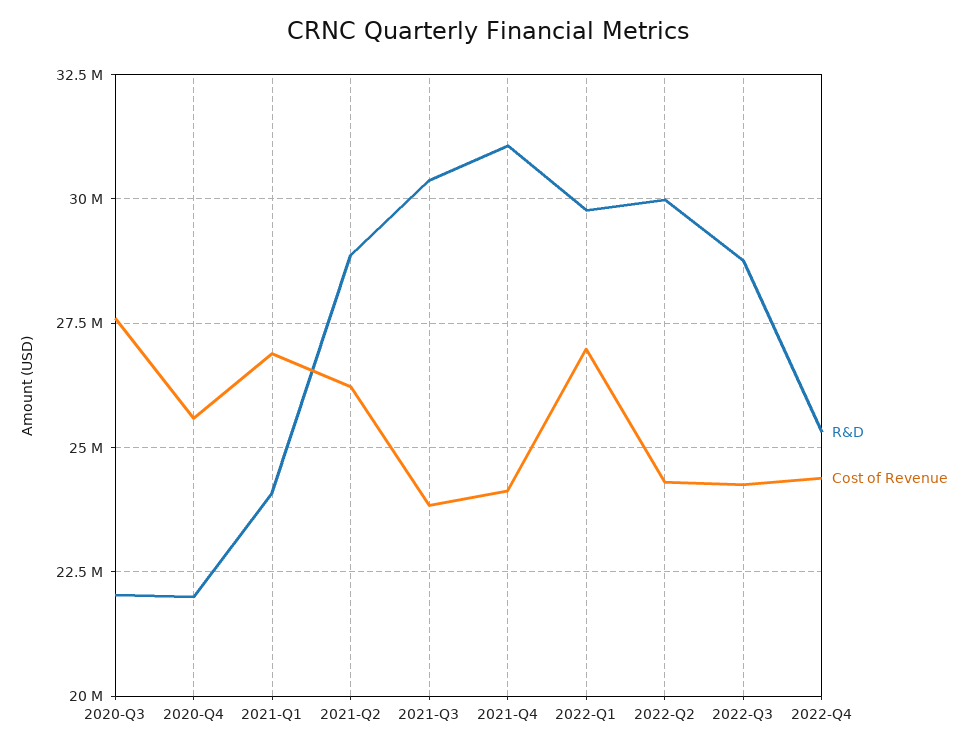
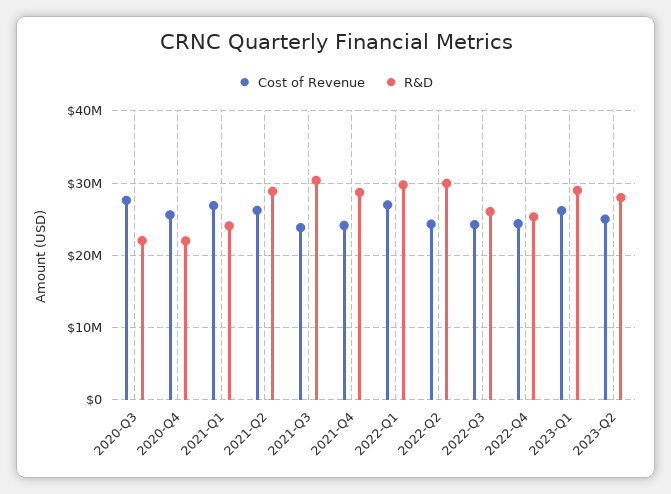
R&D, 2021-Q4: 31000000 -> 29000000
R&D, 2022-Q3: 28750000 -> 26000000
Cost of Revenue, 2023-Q1: none -> 26000000
R&D, 2023-Q1: none -> 29000000
Cost of Revenue, 2023-Q2: none -> 25000000
R&D, 2023-Q2: none -> 28000000

